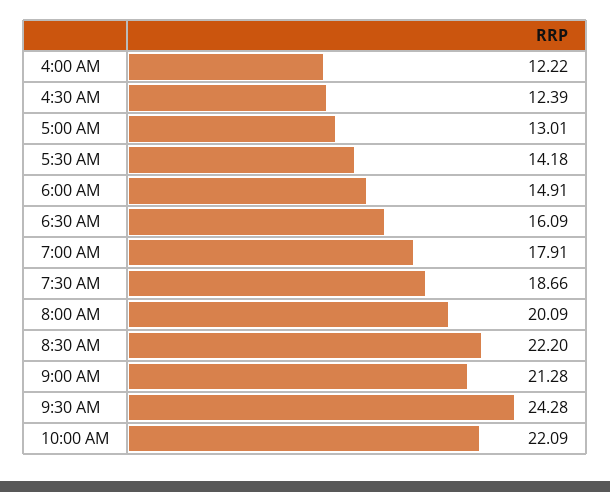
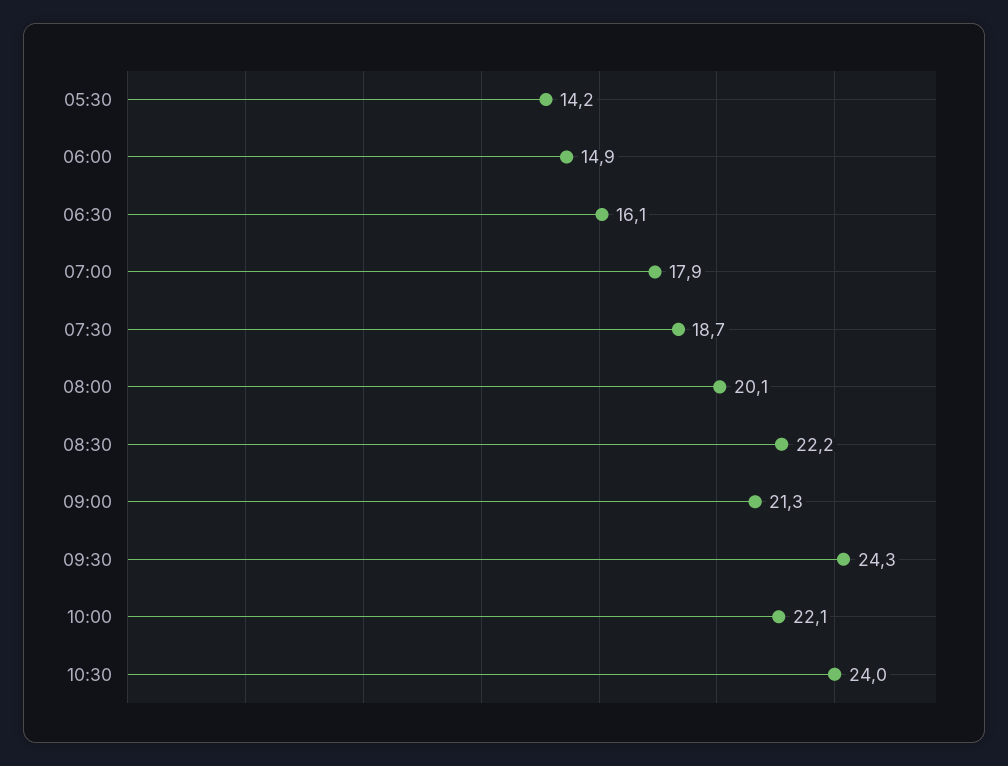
4:00 AM: 12.22 -> none
4:30 AM: 12.39 -> none
5:00 AM: 13.01 -> none
10:30: none -> 24

